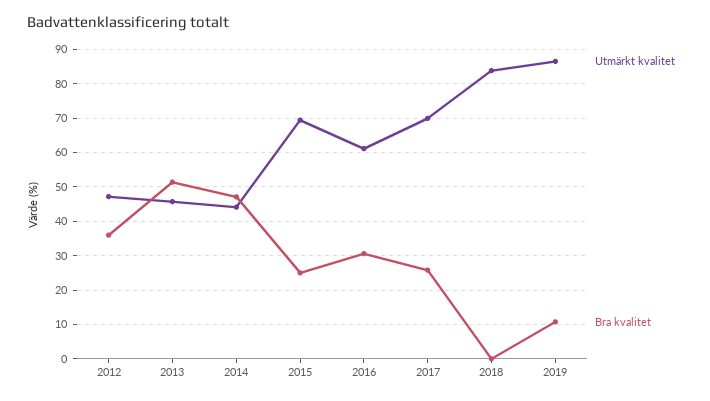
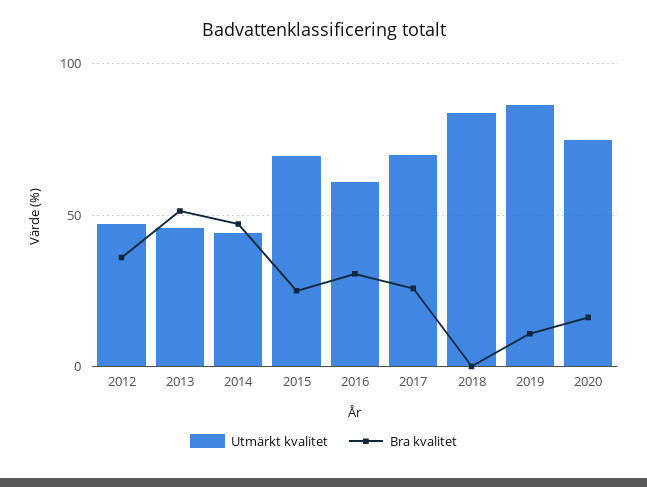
Utmärkt kvalitet, 2020: none -> 75
Bra kvalitet, 2020: none -> 15

